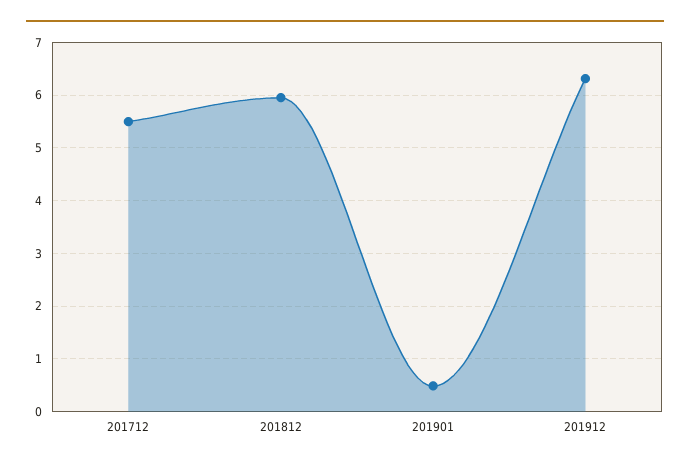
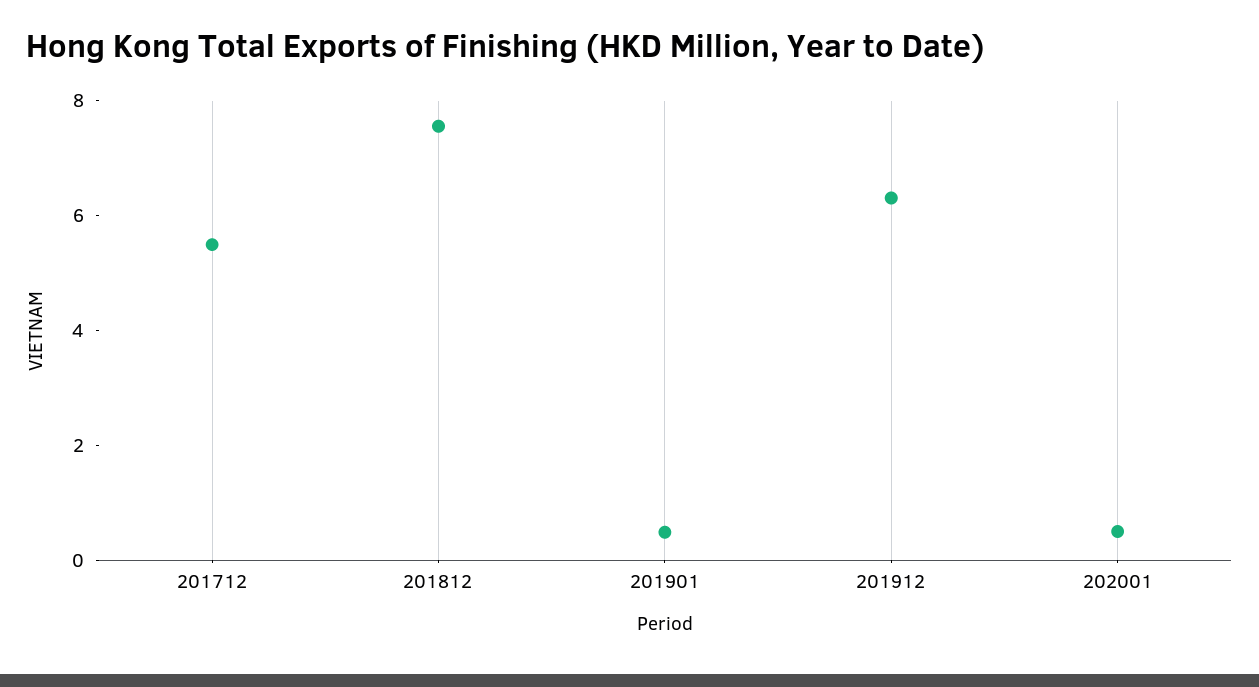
201812: 6 -> 7.5
202001: none -> 0.5

